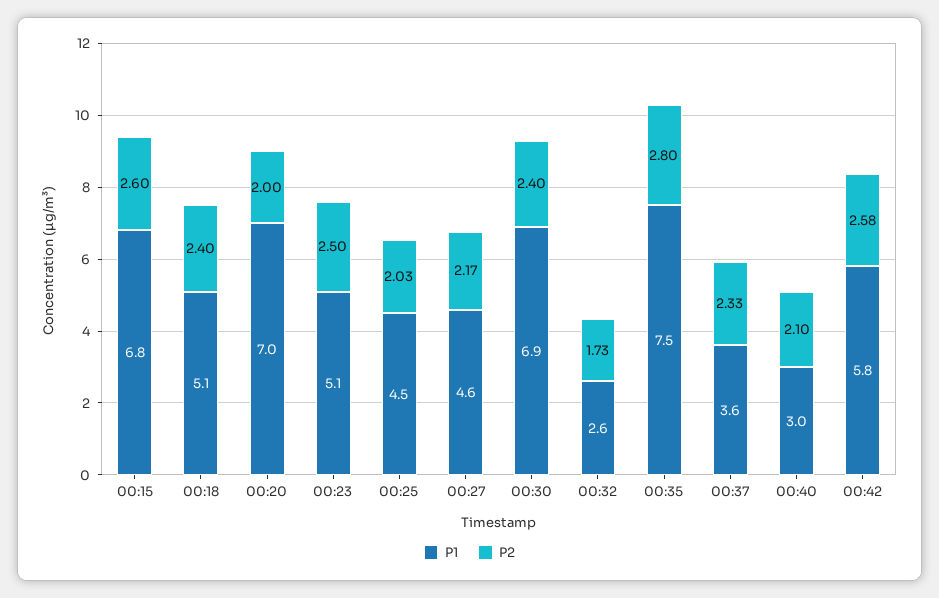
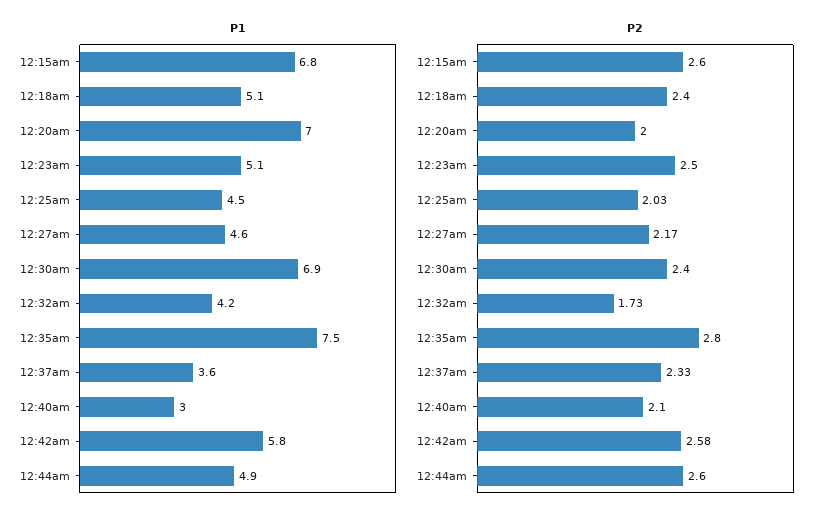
P1, 00:32: 2.6 -> 4.2
P1, 12:44am: none -> 4.9
P2, 12:44am: none -> 2.6

